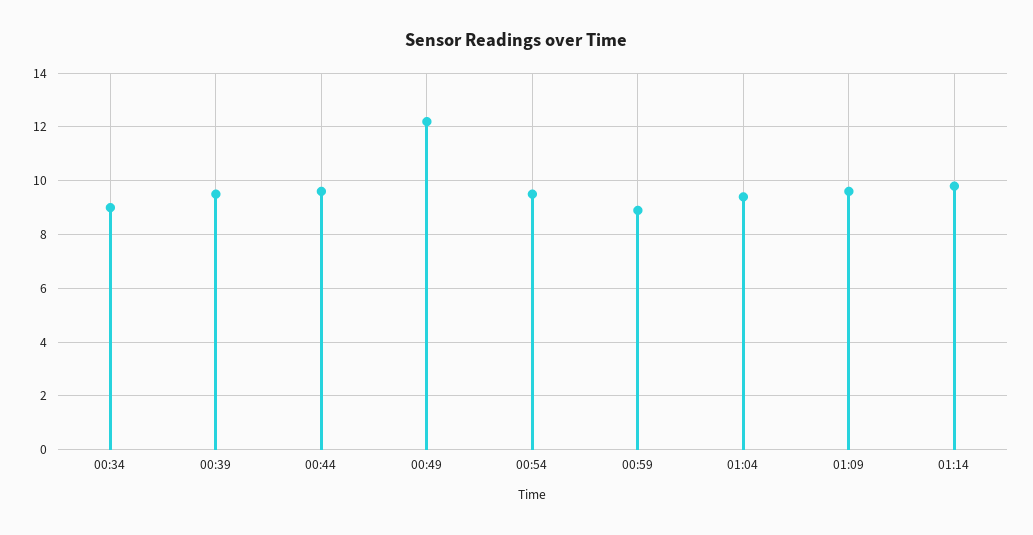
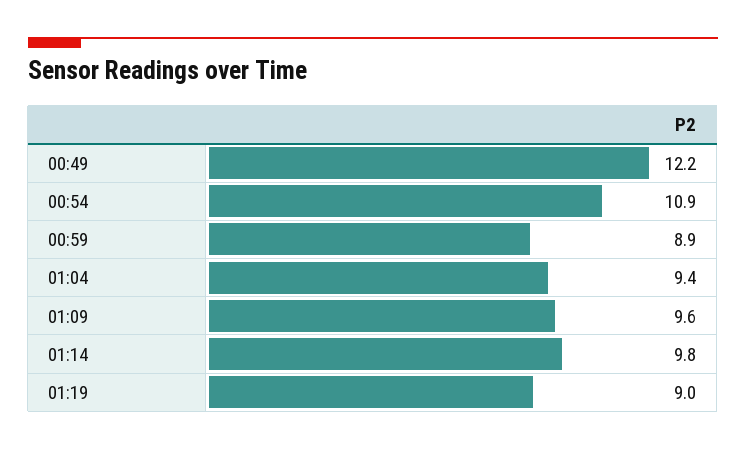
00:34: 9 -> none
00:39: 9.5 -> none
00:44: 9.5 -> none
00:54: 9.5 -> 10.9
01:19: none -> 9

